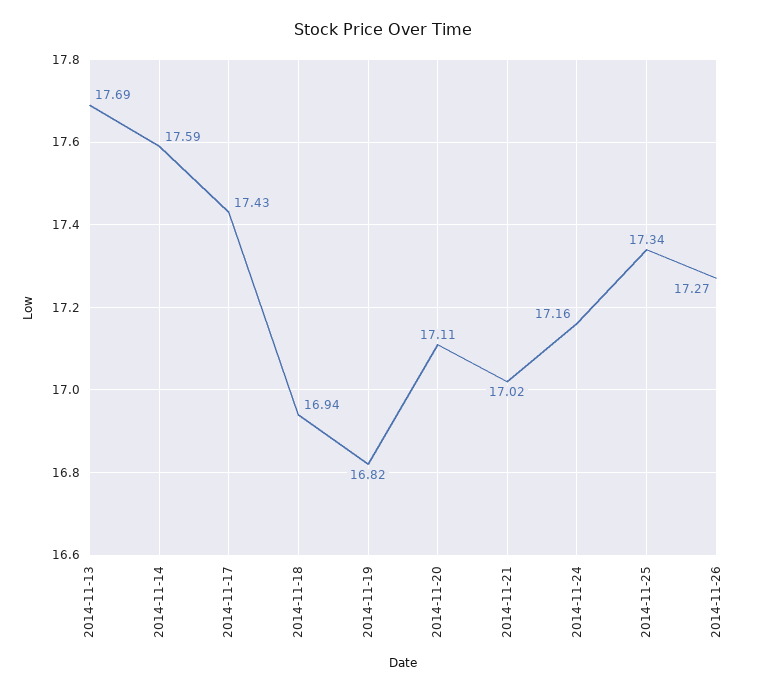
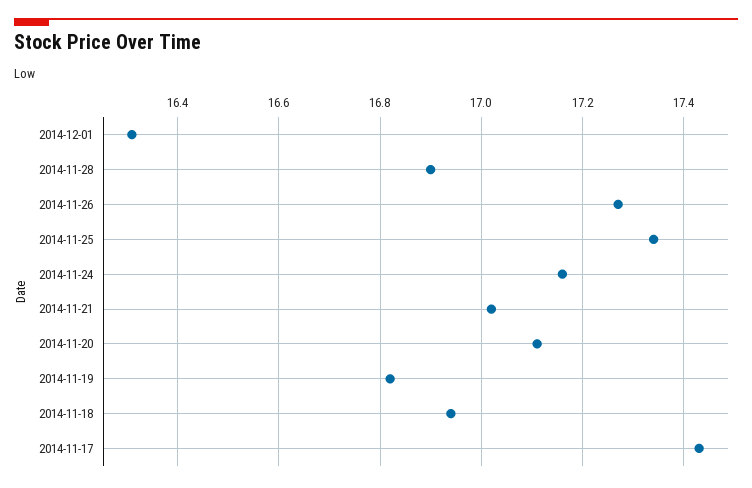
2014-11-13: 17.69 -> none
2014-11-14: 17.59 -> none
2014-12-01: none -> 16.3
2014-11-28: none -> 16.9

